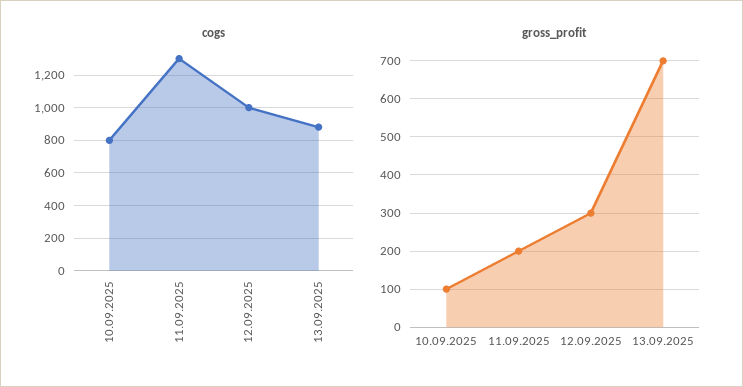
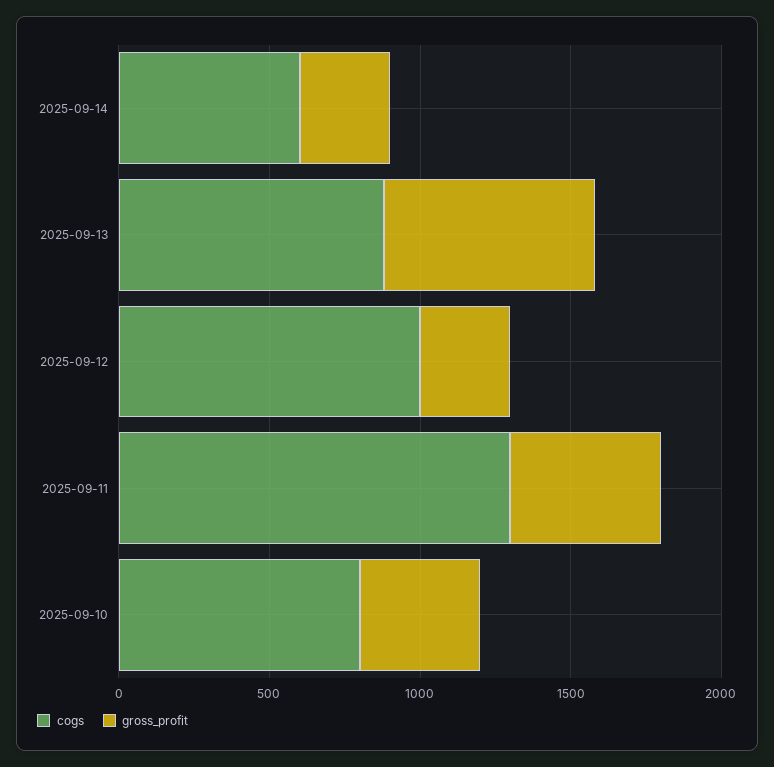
gross_profit, 10.09.2025: 100 -> 400
gross_profit, 11.09.2025: 200 -> 500
cogs, 2025-09-14: none -> 600
gross_profit, 2025-09-14: none -> 300

